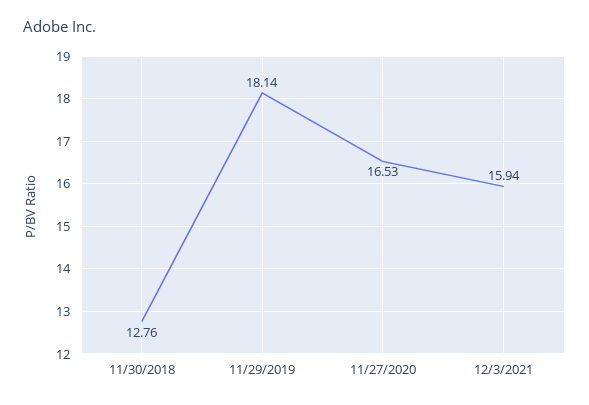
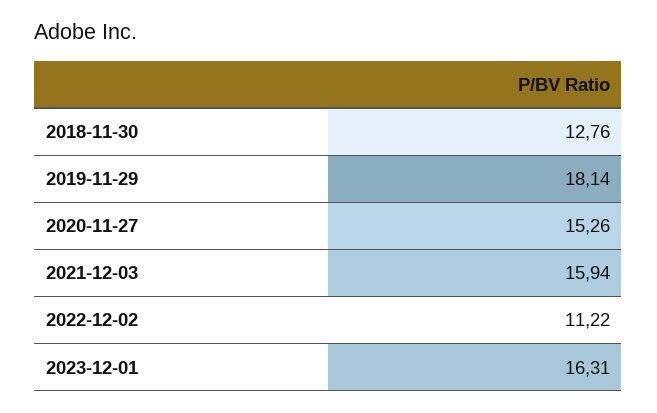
11/27/2020: 16.53 -> 15.26
2022-12-02: none -> 11.22
2023-12-01: none -> 16.31

